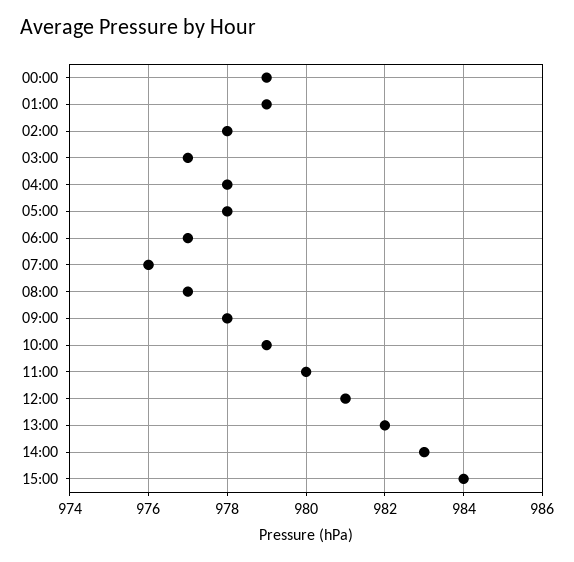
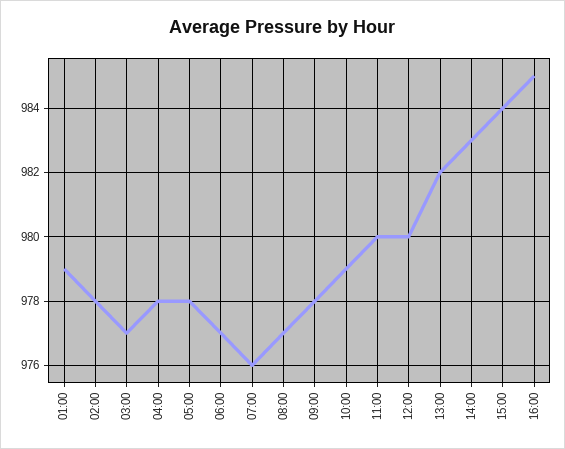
00:00: 979 -> none
12:00: 981 -> 980
16:00: none -> 985

